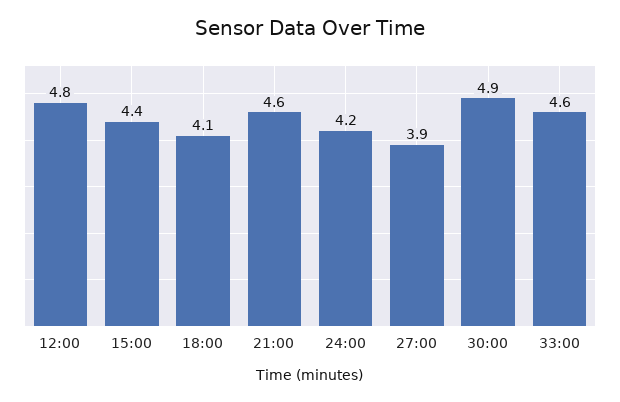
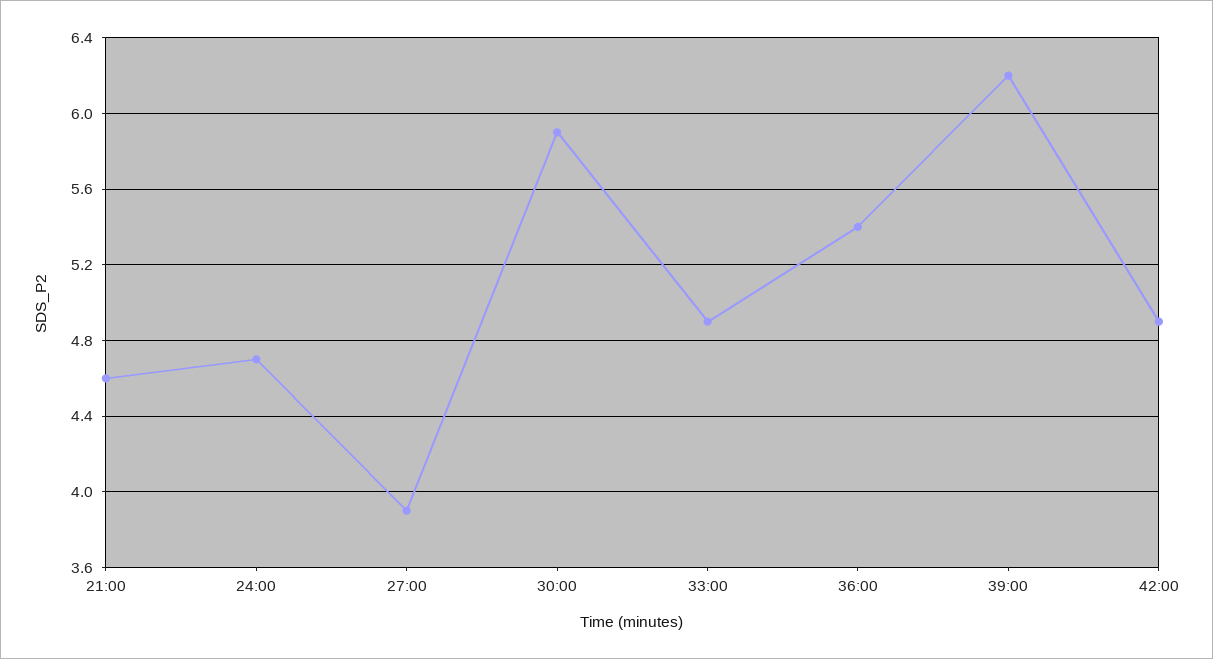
12:00: 4.8 -> none
15:00: 4.4 -> none
18:00: 4.1 -> none
24:00: 4.2 -> 4.7
30:00: 4.9 -> 5.9
33:00: 4.6 -> 4.9
36:00: none -> 5.4
39:00: none -> 6.2
42:00: none -> 4.9

